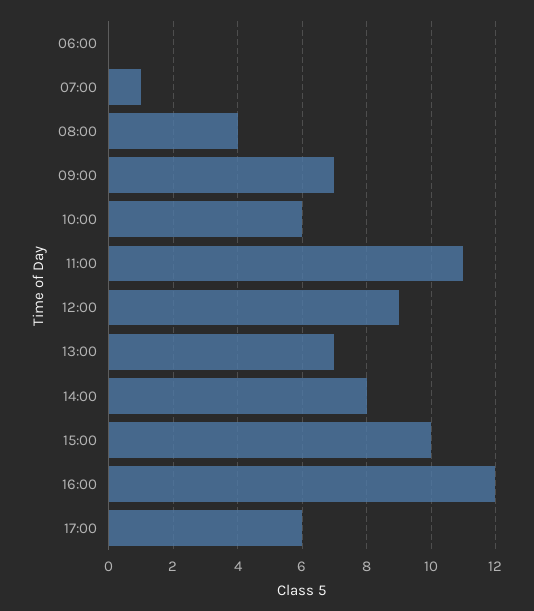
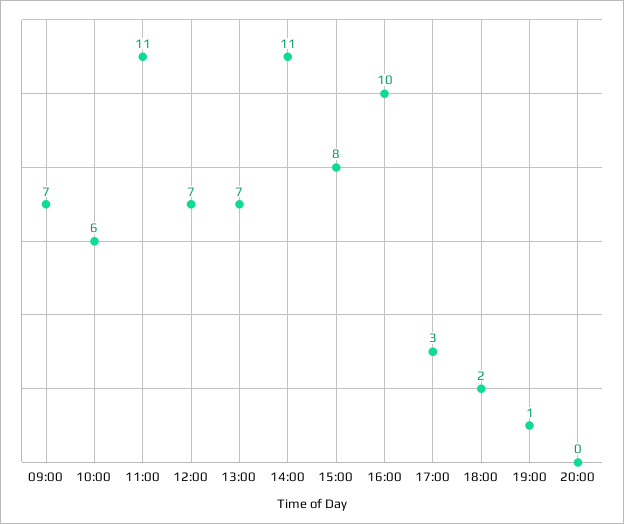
06:00: 0 -> none
07:00: 1 -> none
08:00: 4 -> none
12:00: 9 -> 7
14:00: 8 -> 11
15:00: 10 -> 8
16:00: 12 -> 10
17:00: 6 -> 3
18:00: none -> 2
19:00: none -> 1
20:00: none -> 0

